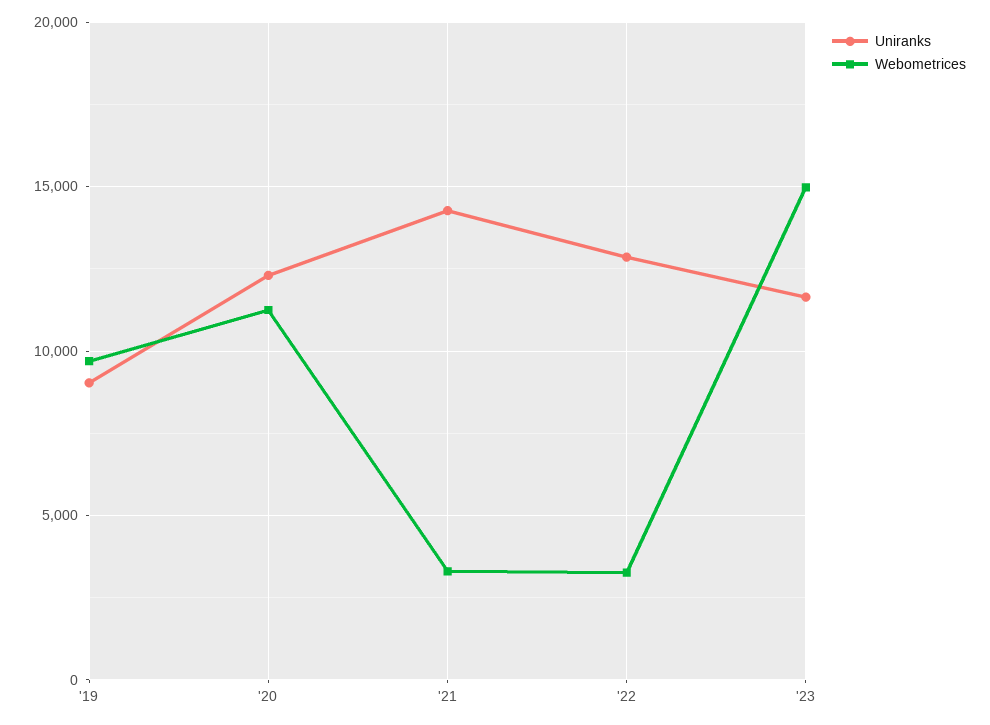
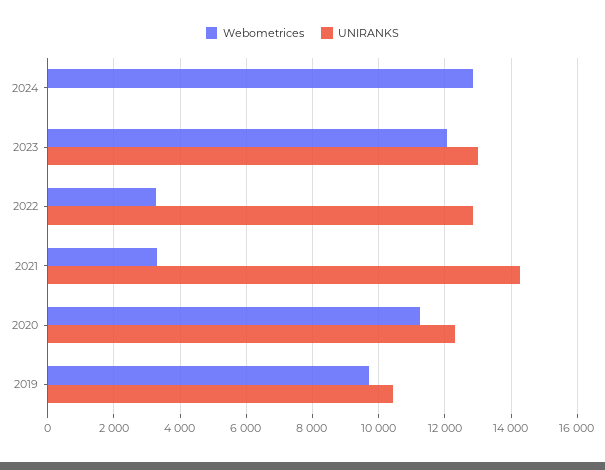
Uniranks, '19: 9000 -> 10400
Uniranks, '23: 11500 -> 13000
Webometrices, '23: 15000 -> 12000
Webometrices, 2024: none -> 12800
Uniranks, 2024: none -> 0

